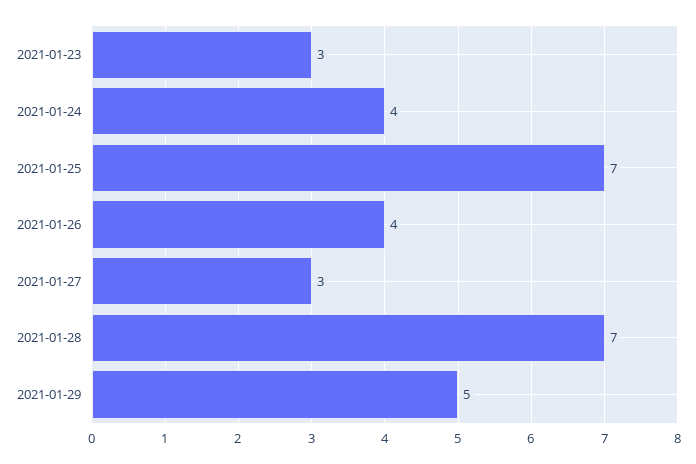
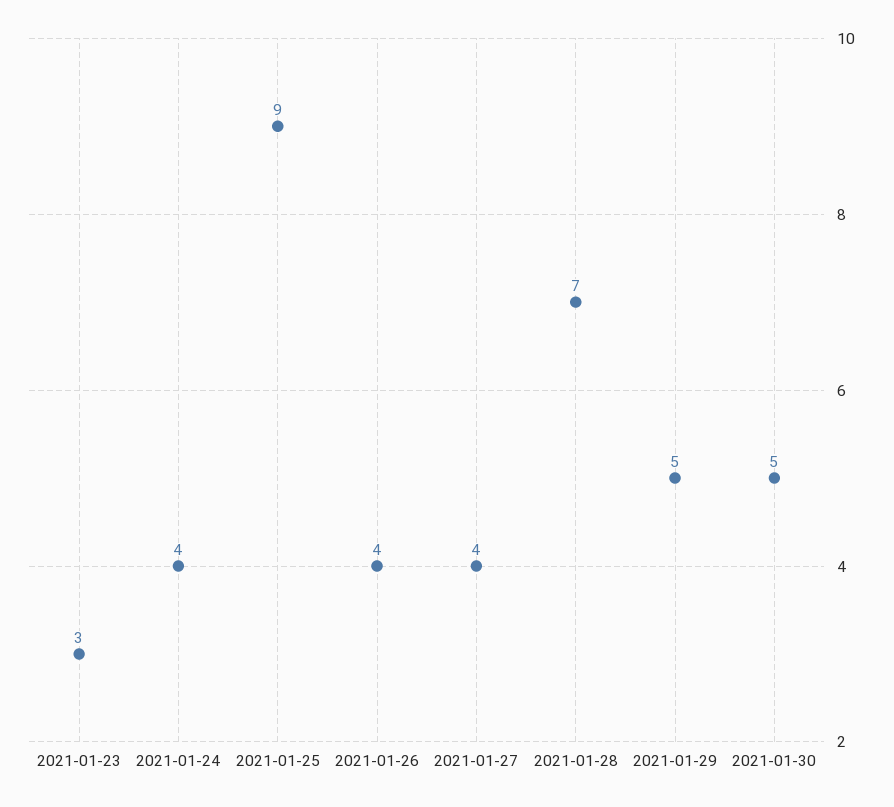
2021-01-25: 7 -> 9
2021-01-27: 3 -> 4
2021-01-30: none -> 5

